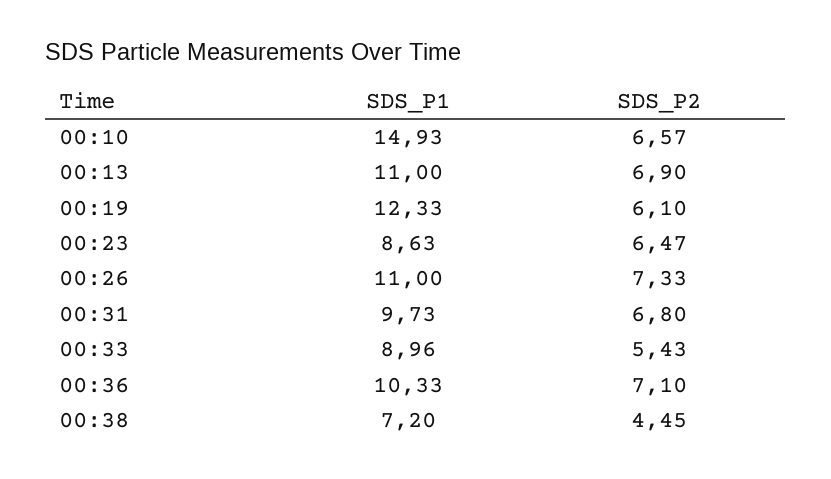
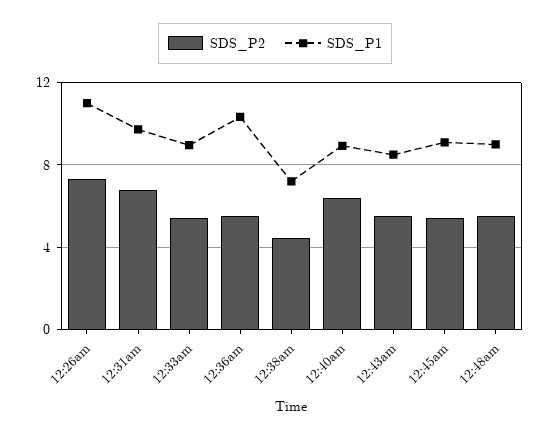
SDS_P1, 00:10: 14.93 -> none
SDS_P2, 00:10: 6.57 -> none
SDS_P1, 00:13: 11 -> none
SDS_P2, 00:13: 6.9 -> none
SDS_P1, 00:19: 12.33 -> none
SDS_P2, 00:19: 6.1 -> none
SDS_P1, 00:23: 8.63 -> none
SDS_P2, 00:23: 6.47 -> none
SDS_P2, 00:36: 7.1 -> 5.5
SDS_P2, 12:40am: none -> 6.5
SDS_P1, 12:40am: none -> 9
SDS_P2, 12:43am: none -> 5.5
SDS_P1, 12:43am: none -> 8.5
SDS_P2, 12:45am: none -> 5.5
SDS_P1, 12:45am: none -> 9
SDS_P2, 12:48am: none -> 5.5
SDS_P1, 12:48am: none -> 9

